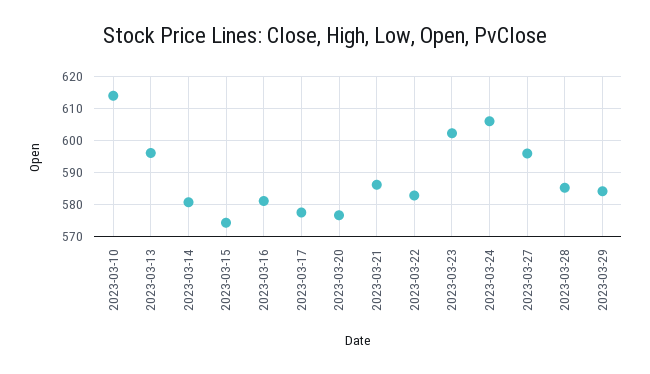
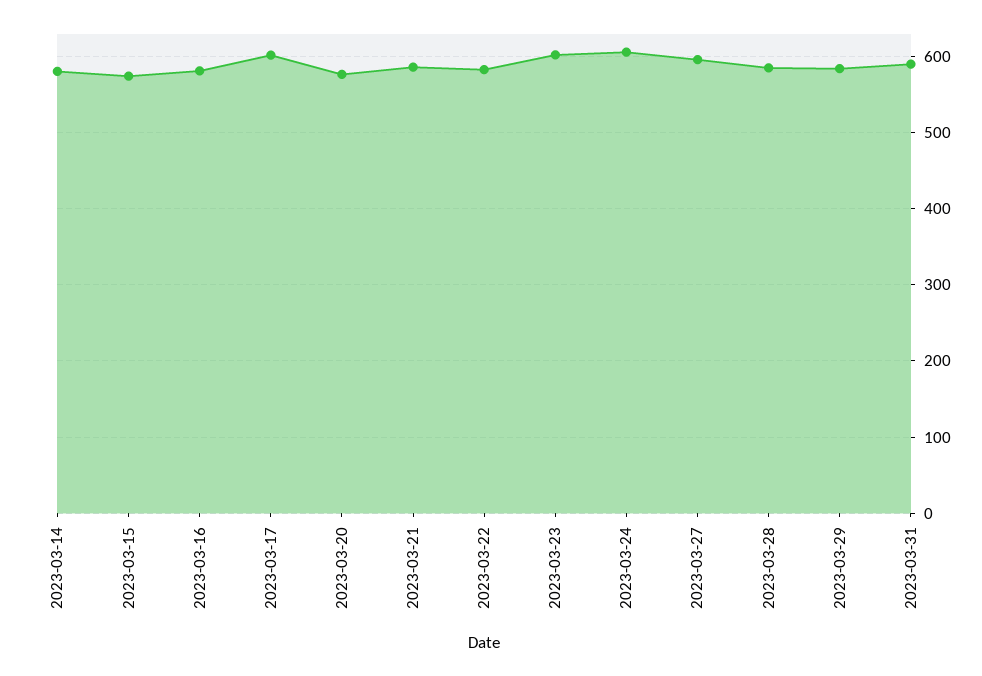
2023-03-10: 614 -> none
2023-03-13: 596 -> none
2023-03-17: 578 -> 600
2023-03-31: none -> 590

